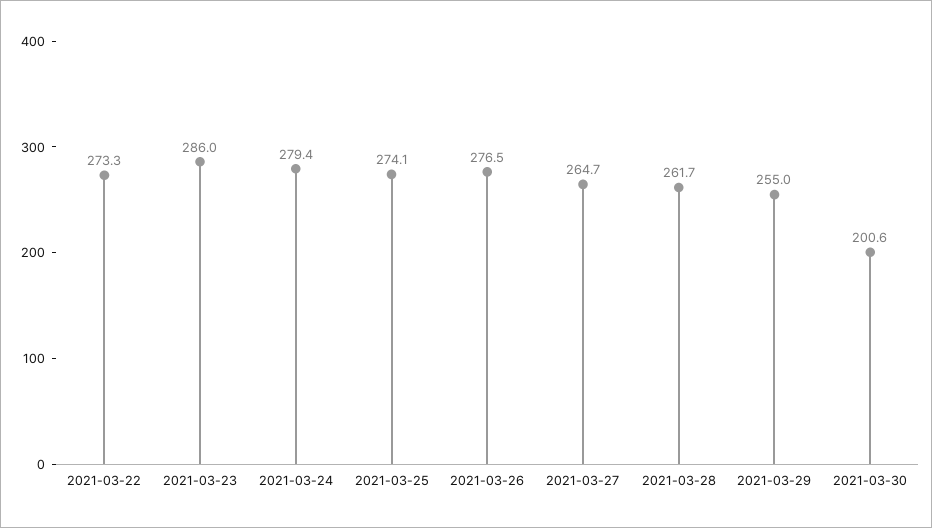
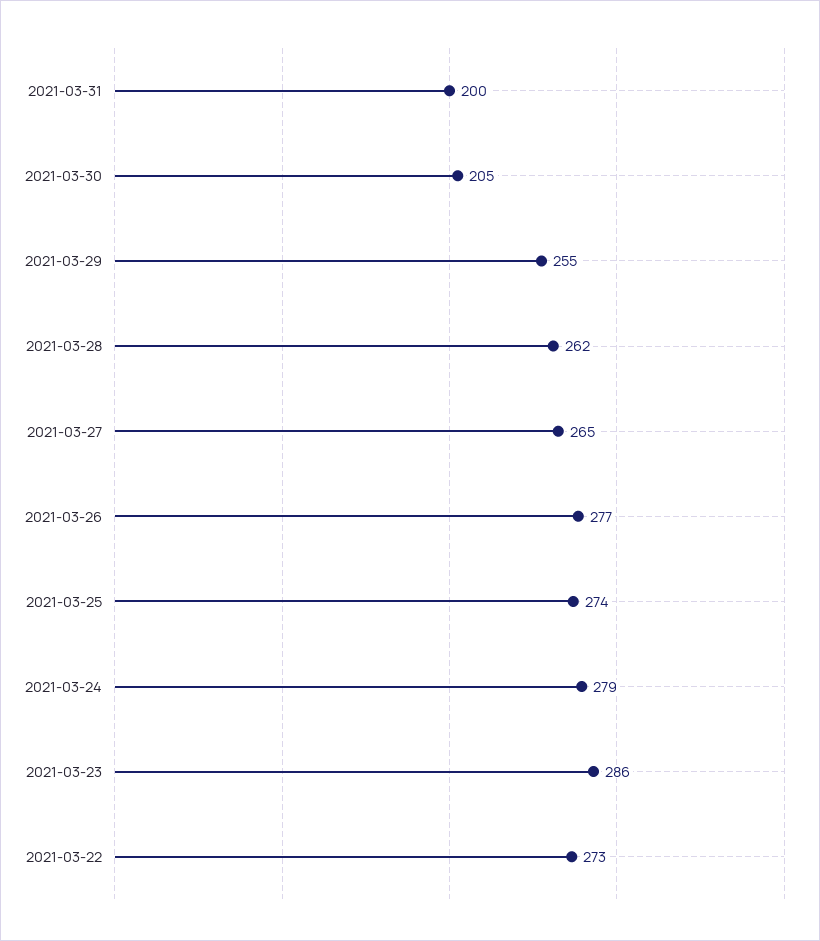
2021-03-30: 200.6 -> 205
2021-03-31: none -> 200

